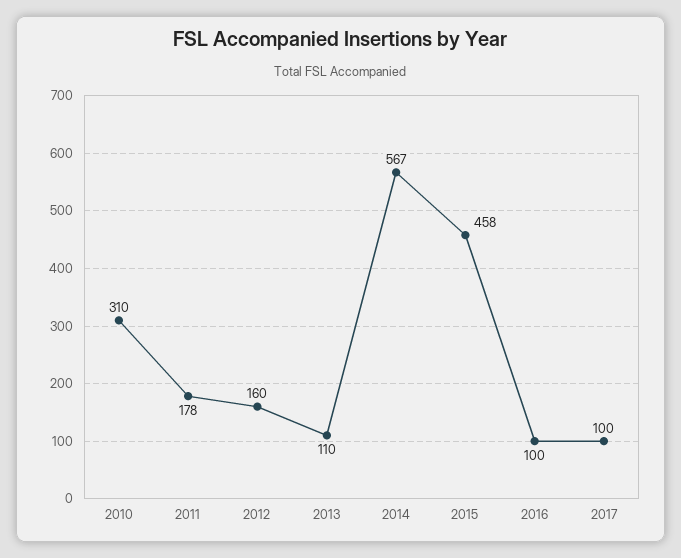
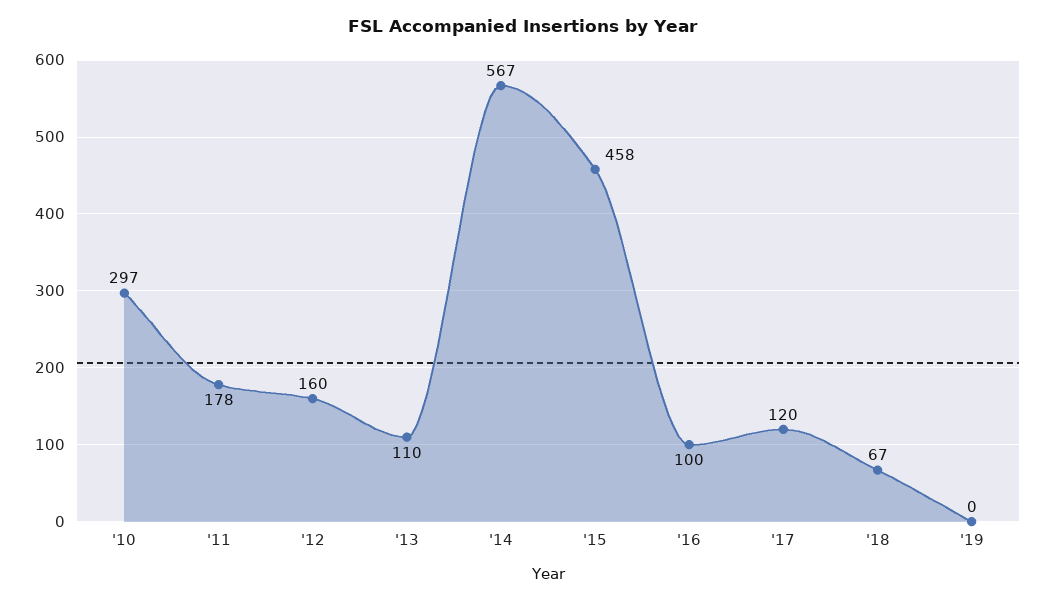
2010: 310 -> 297
2017: 100 -> 120
'18: none -> 67
'19: none -> 0

